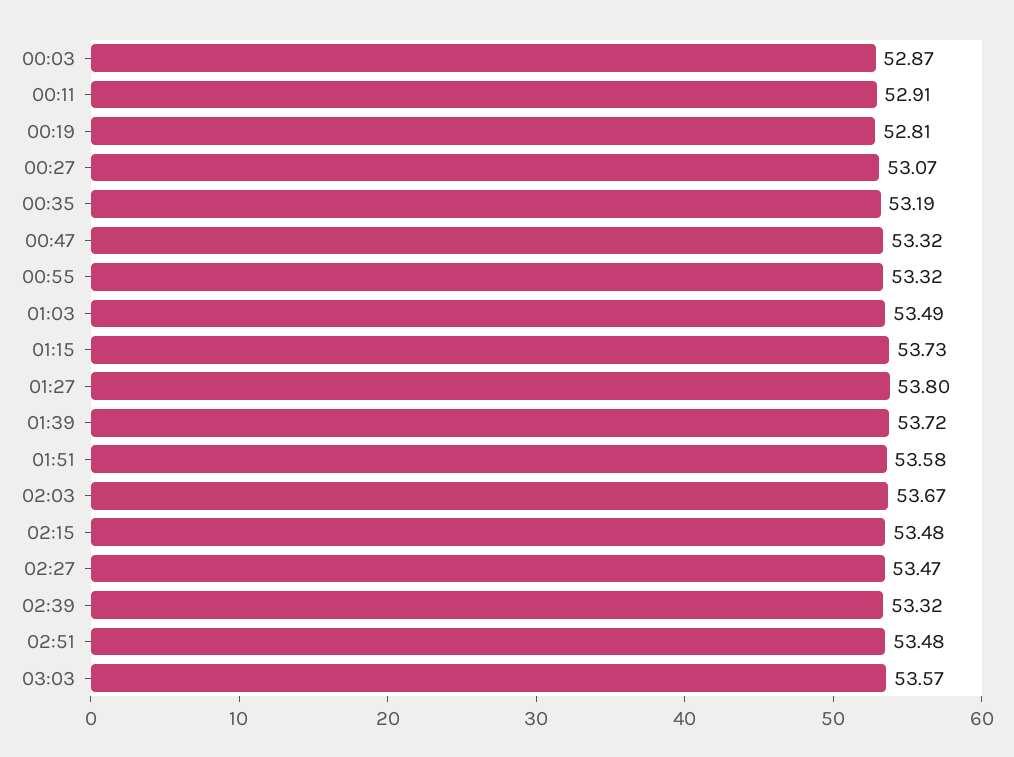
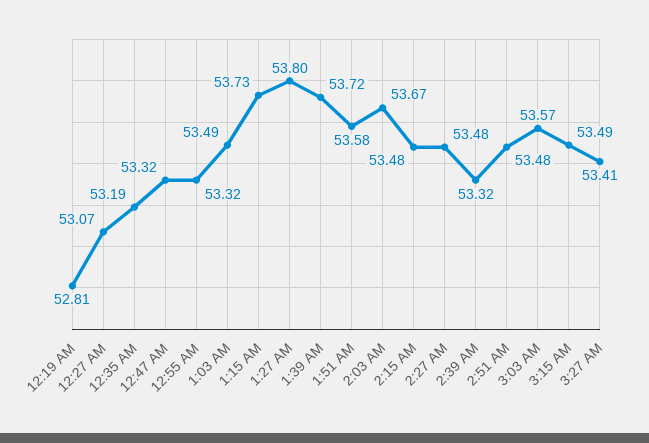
00:03: 52.87 -> none
00:11: 52.91 -> none
02:27: 53.47 -> 53.48
3:15 AM: none -> 53.49
3:27 AM: none -> 53.41

